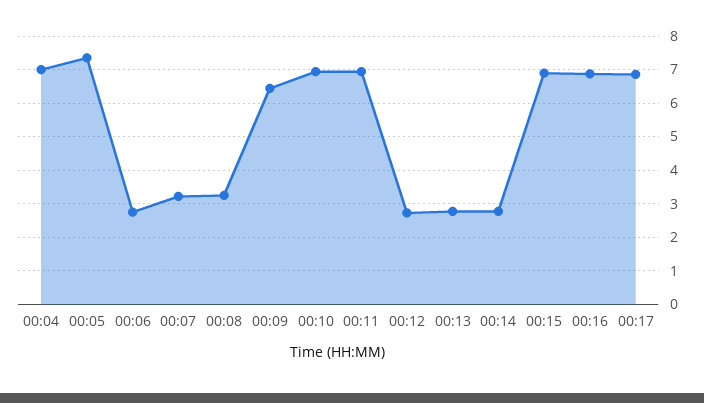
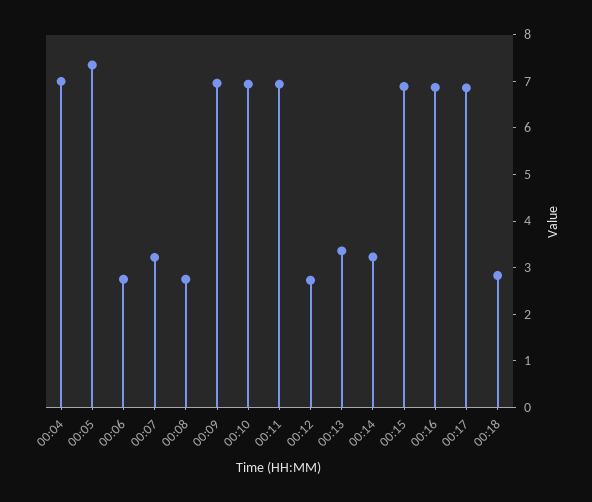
00:08: 3.2 -> 2.8
00:09: 6.4 -> 7
00:13: 2.8 -> 3.4
00:14: 2.8 -> 3.2
00:18: none -> 2.8

